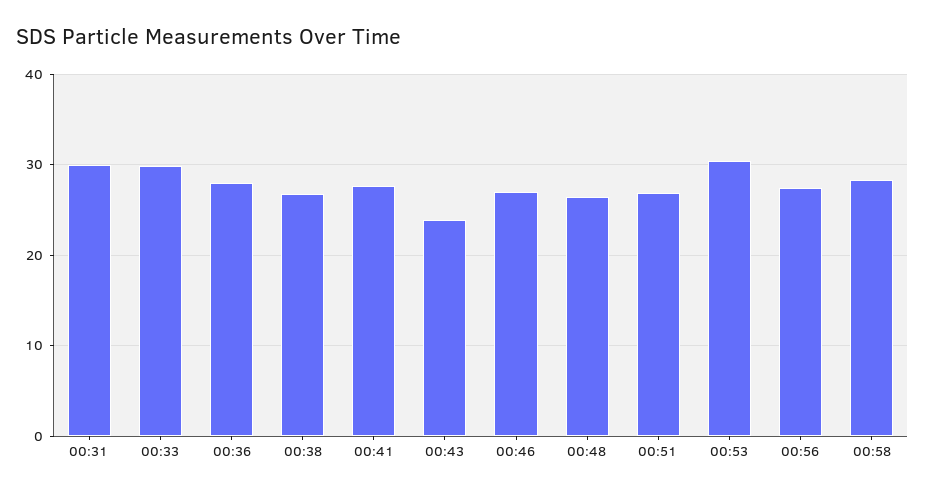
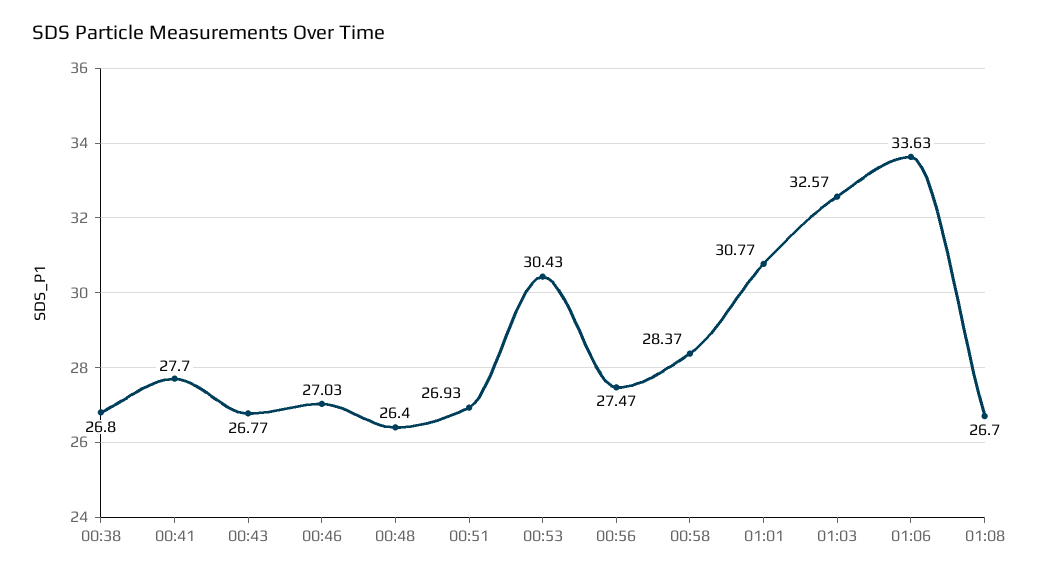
00:31: 30 -> none
00:33: 30 -> none
00:36: 28 -> none
00:43: 24 -> 26.77
01:01: none -> 30.77
01:03: none -> 32.57
01:06: none -> 33.63
01:08: none -> 26.7

